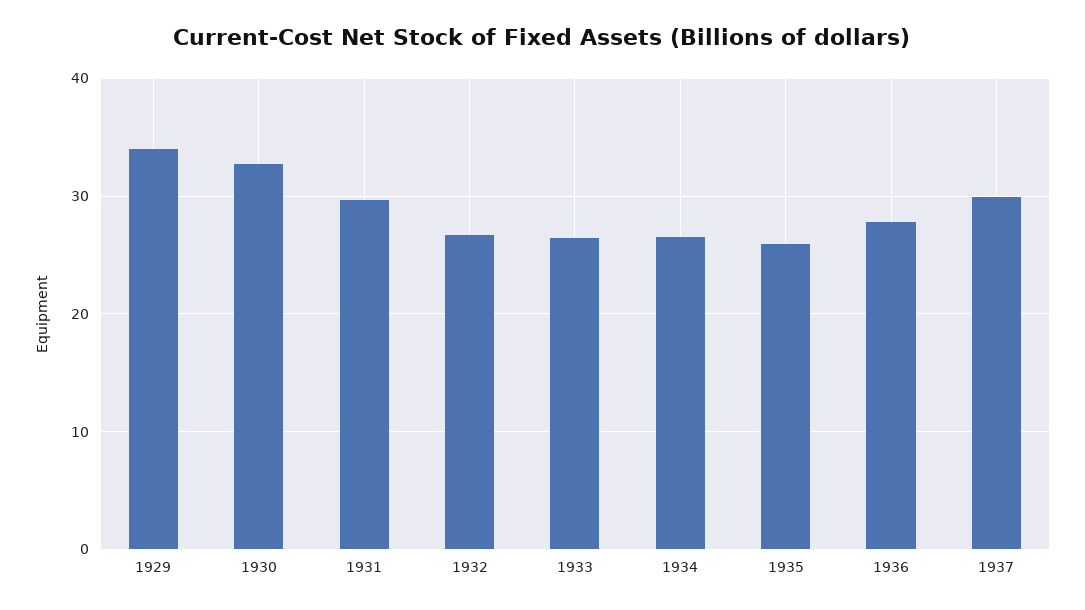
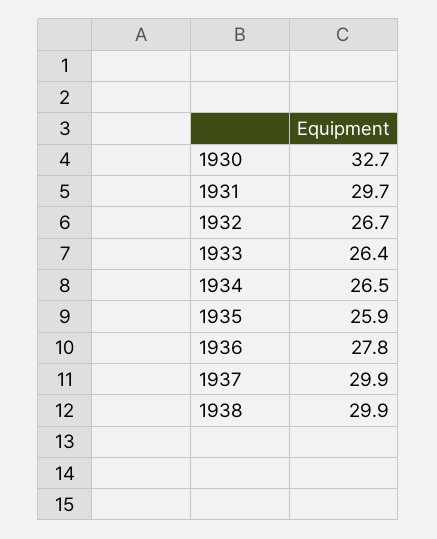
1929: 34 -> none
1938: none -> 29.9

